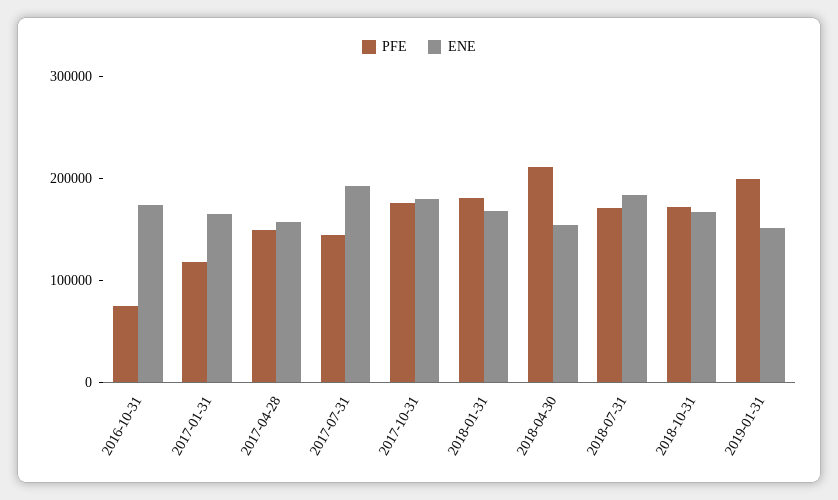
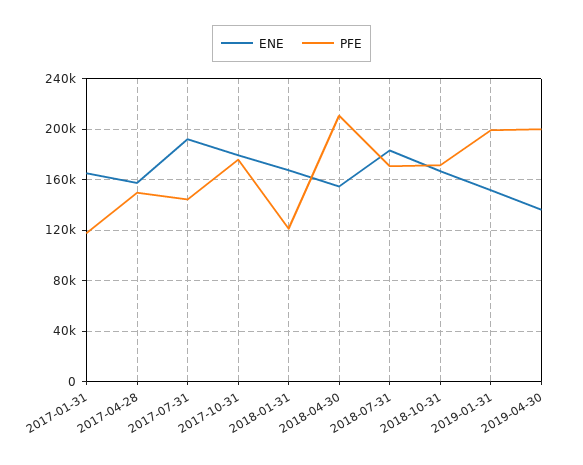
PFE, 2016-10-31: 80000 -> none
ENE, 2016-10-31: 180000 -> none
PFE, 2018-01-31: 180000 -> 120000
ENE, 2019-04-30: none -> 135000
PFE, 2019-04-30: none -> 200000

